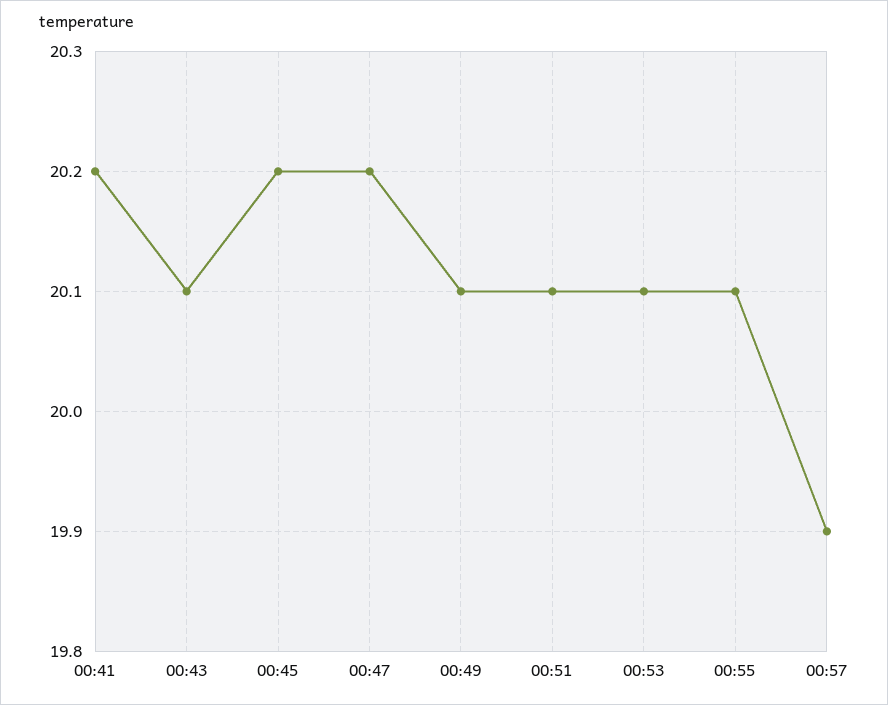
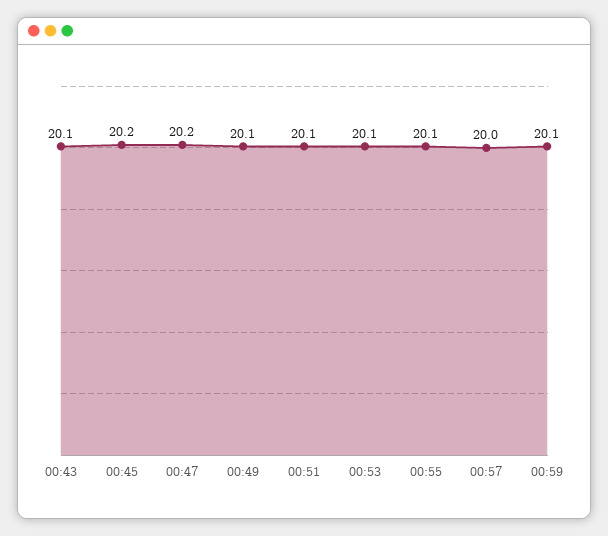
00:41: 20.2 -> none
00:57: 19.9 -> 20
00:59: none -> 20.1

